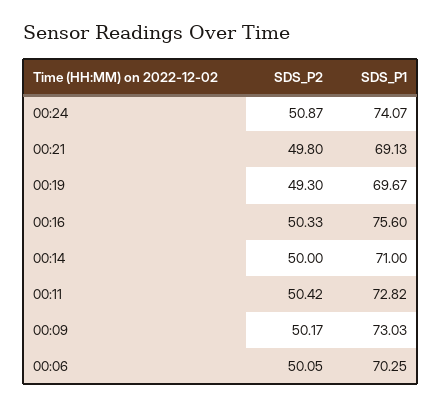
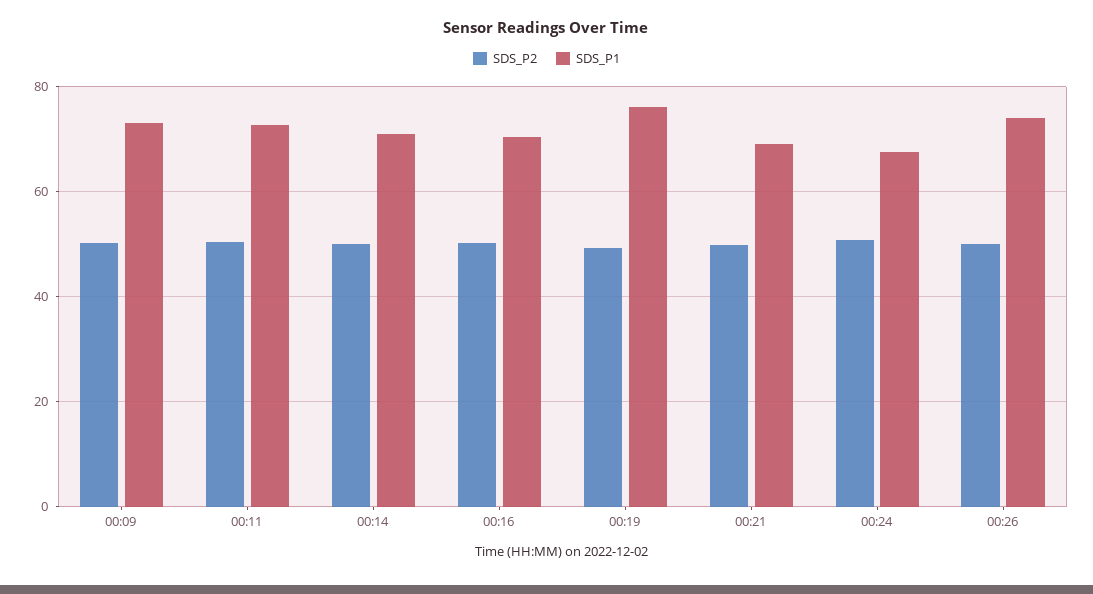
SDS_P1, 00:24: 74.07 -> 68
SDS_P1, 00:19: 69.67 -> 76
SDS_P1, 00:16: 75.6 -> 70
SDS_P2, 00:06: 50.05 -> none
SDS_P1, 00:06: 70.25 -> none
SDS_P2, 00:26: none -> 50
SDS_P1, 00:26: none -> 74

